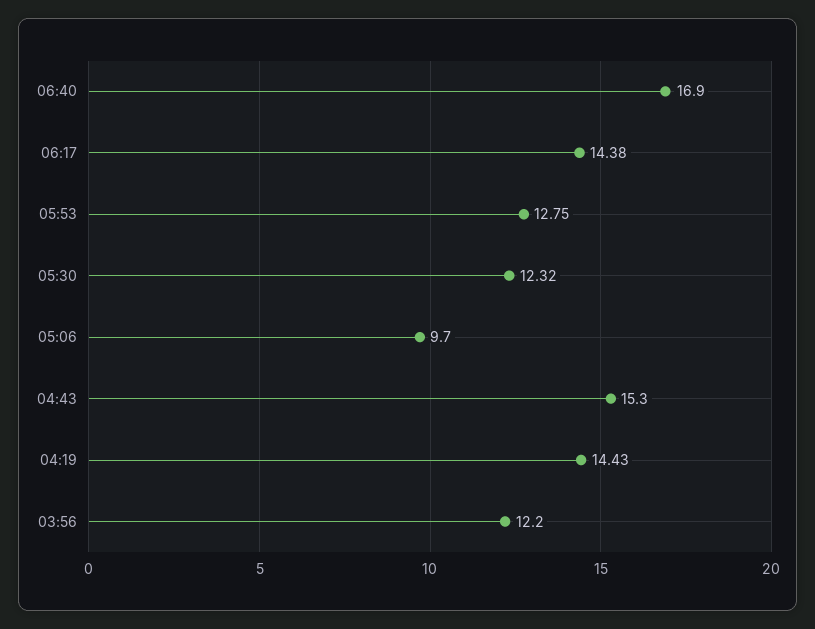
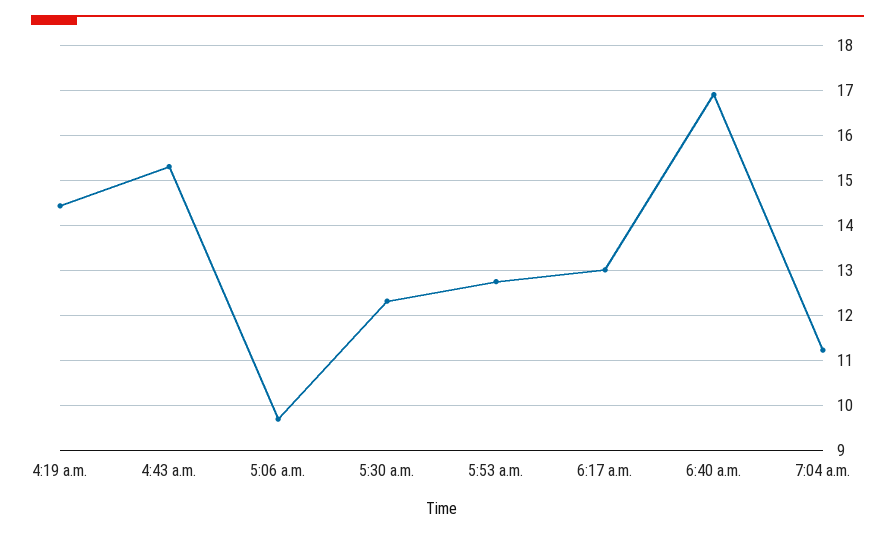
06:17: 14.38 -> 13
03:56: 12.2 -> none
7:04 a.m.: none -> 11.2

